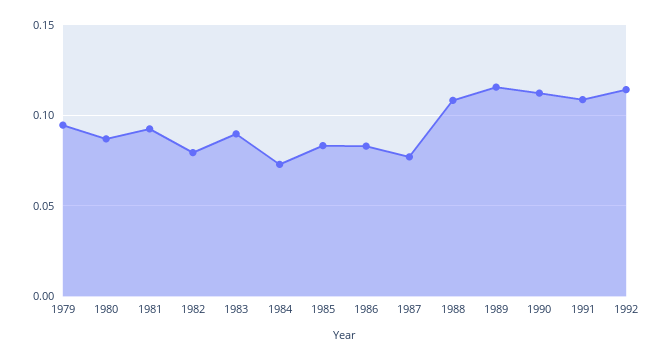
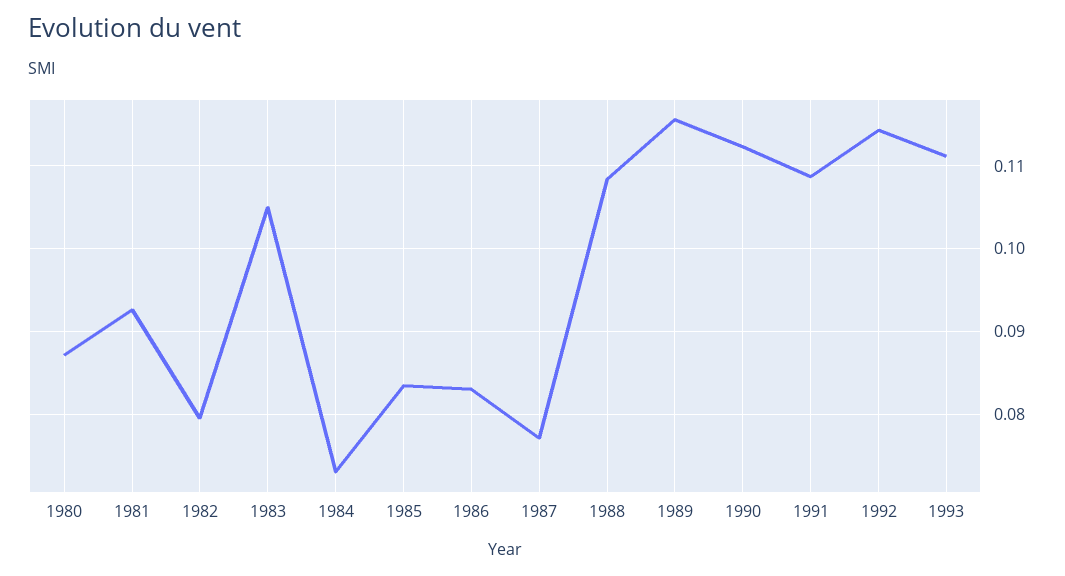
1979: 0.095 -> none
1983: 0.09 -> 0.105
1993: none -> 0.111

